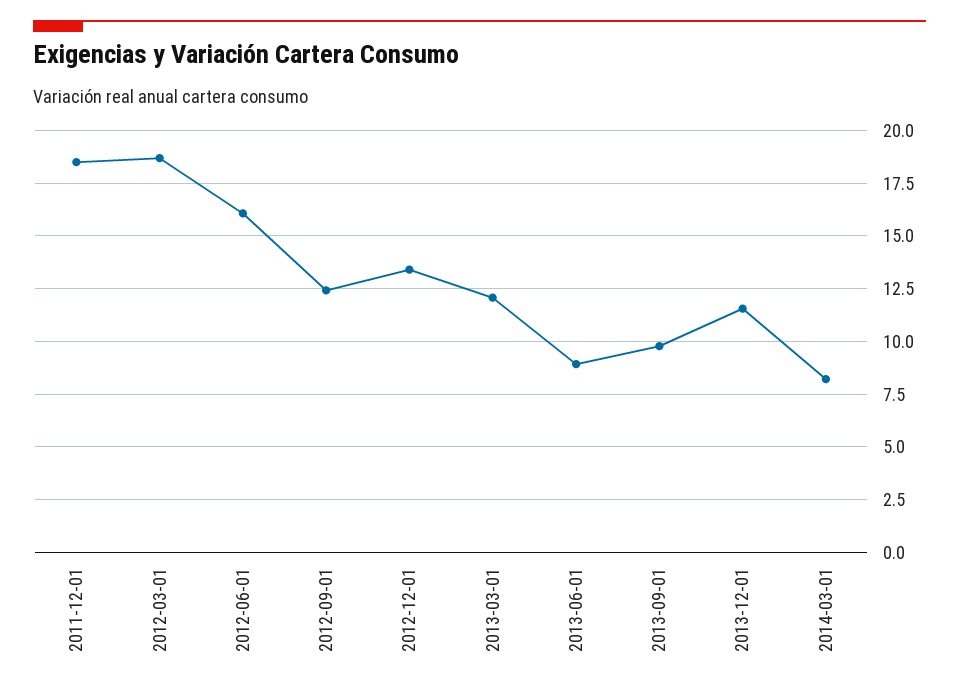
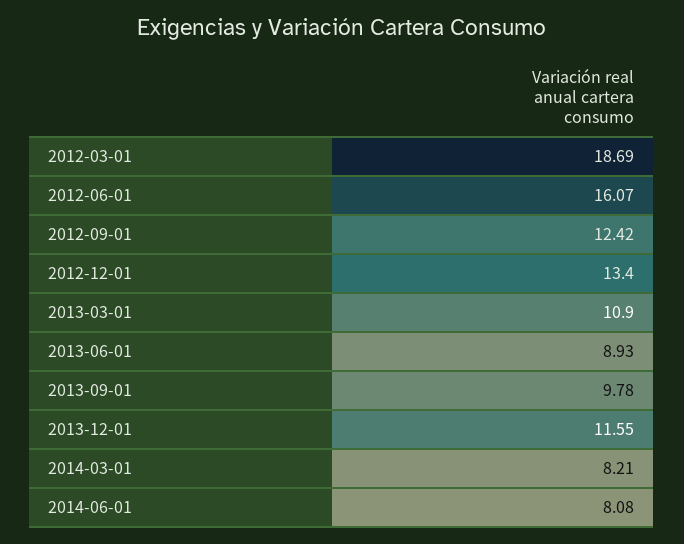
2011-12-01: 18.5 -> none
2013-03-01: 12 -> 10.9
2014-06-01: none -> 8.08

